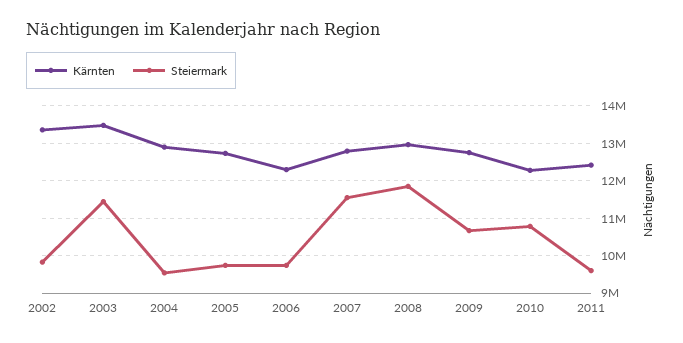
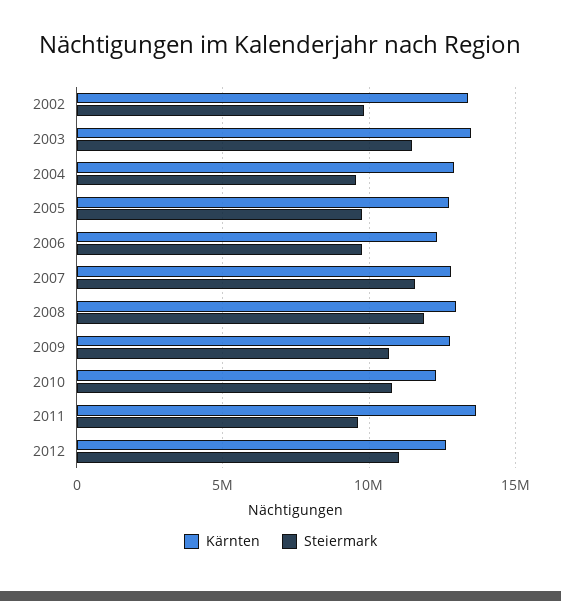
Kärnten, 2011: 12400000 -> 13500000
Kärnten, 2012: none -> 12500000
Steiermark, 2012: none -> 11000000

